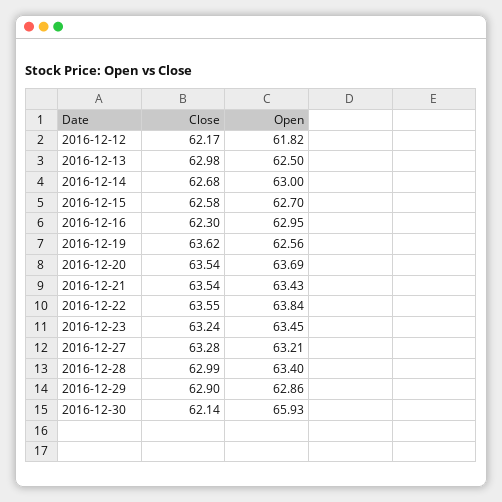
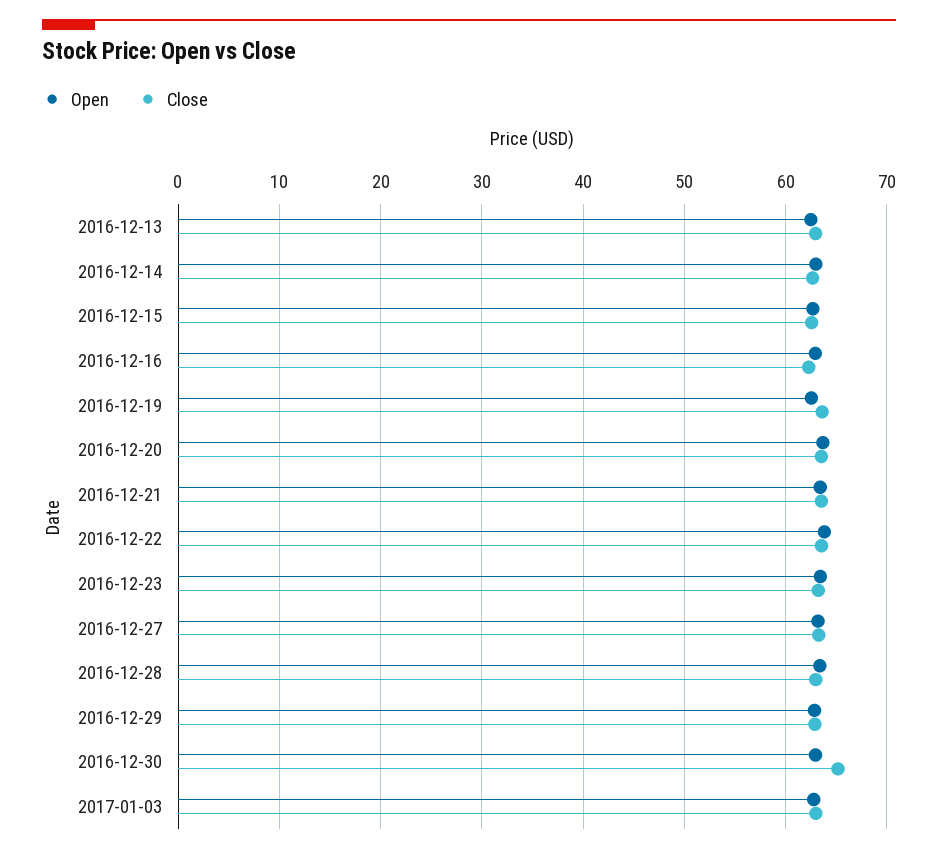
Close, 2016-12-12: 62.17 -> none
Open, 2016-12-12: 61.82 -> none
Close, 2016-12-30: 62.14 -> 65
Open, 2016-12-30: 65.93 -> 63
Open, 2017-01-03: none -> 63
Close, 2017-01-03: none -> 63

